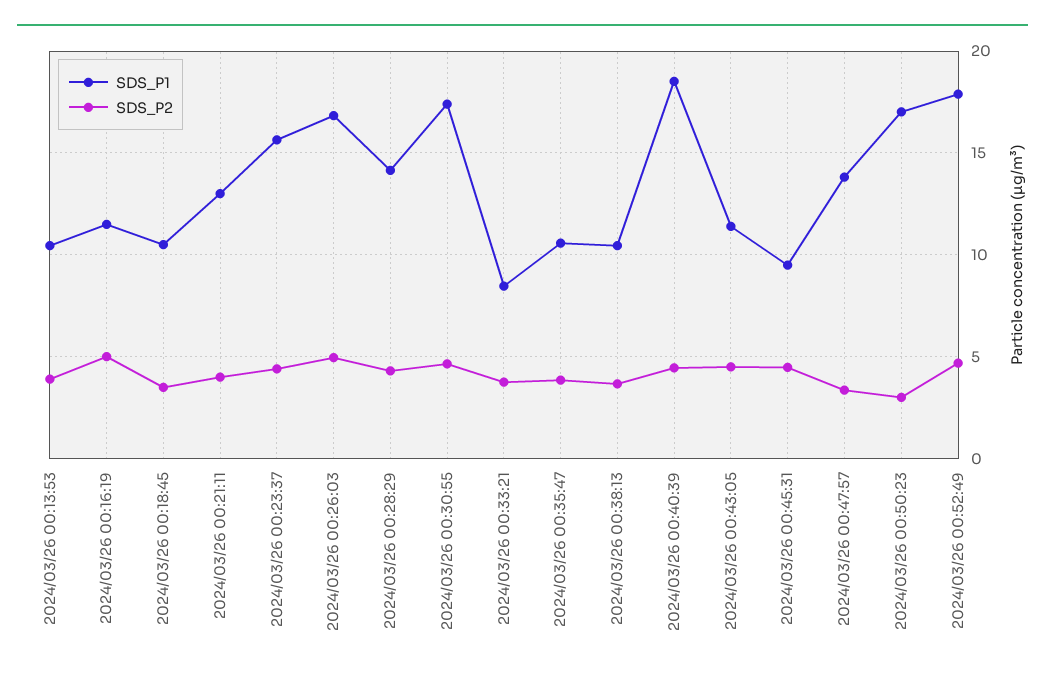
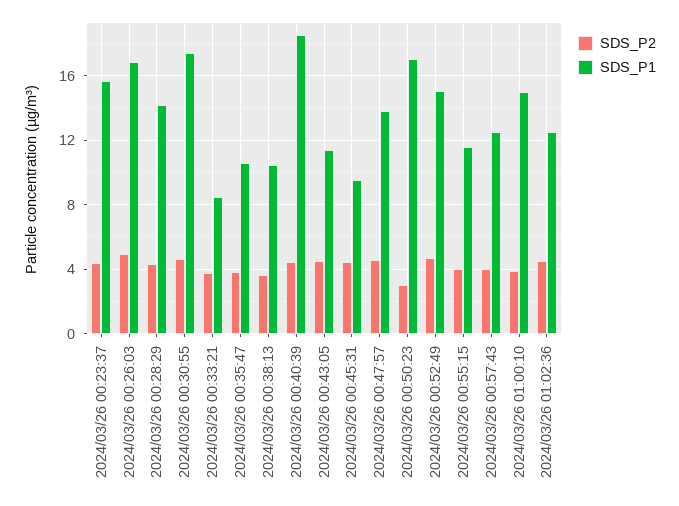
SDS_P1, 2024/03/26 00:13:53: 10.5 -> none
SDS_P2, 2024/03/26 00:13:53: 4 -> none
SDS_P1, 2024/03/26 00:16:19: 11.5 -> none
SDS_P2, 2024/03/26 00:16:19: 5 -> none
SDS_P1, 2024/03/26 00:18:45: 10.5 -> none
SDS_P2, 2024/03/26 00:18:45: 3.5 -> none
SDS_P1, 2024/03/26 00:21:11: 13 -> none
SDS_P2, 2024/03/26 00:21:11: 4 -> none
SDS_P2, 2024/03/26 00:47:57: 3.5 -> 4.5
SDS_P1, 2024/03/26 00:52:49: 18 -> 15
SDS_P2, 2024/03/26 00:55:15: none -> 4
SDS_P1, 2024/03/26 00:55:15: none -> 11.5
SDS_P2, 2024/03/26 00:57:43: none -> 4
SDS_P1, 2024/03/26 00:57:43: none -> 12.5
SDS_P2, 2024/03/26 01:00:10: none -> 4
SDS_P1, 2024/03/26 01:00:10: none -> 15
SDS_P2, 2024/03/26 01:02:36: none -> 4.5
SDS_P1, 2024/03/26 01:02:36: none -> 12.5

